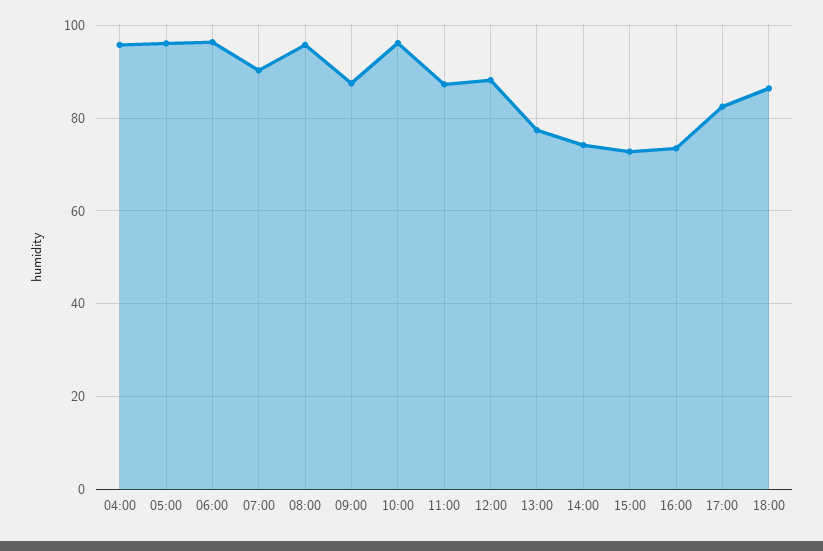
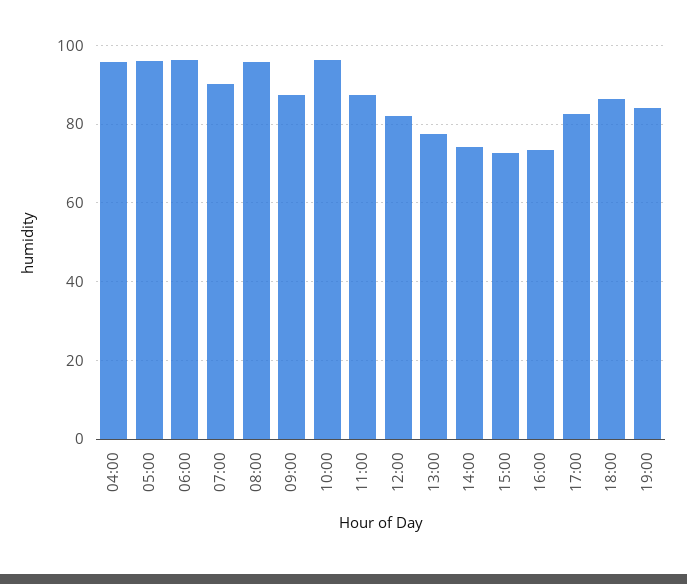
12:00: 88 -> 82
19:00: none -> 84

